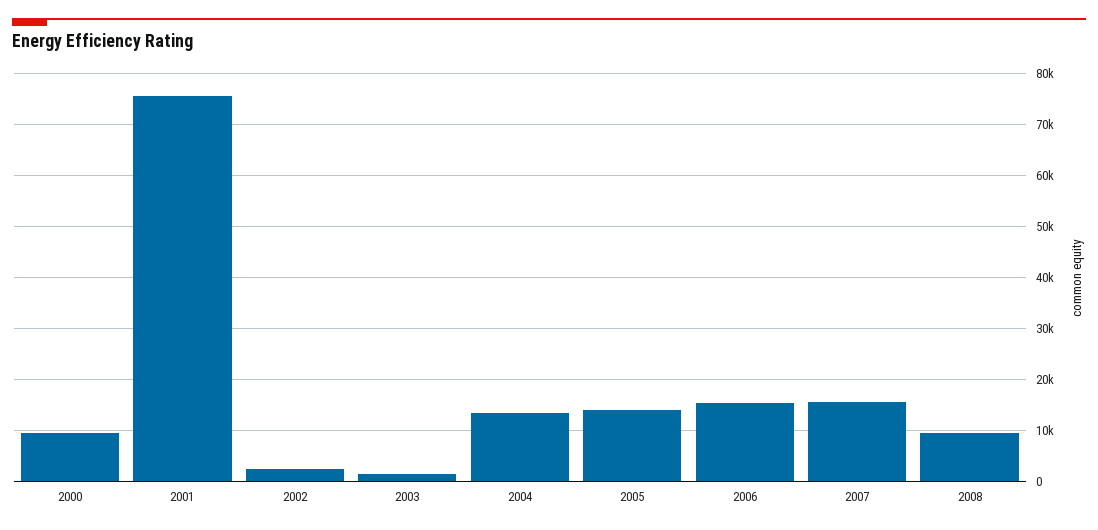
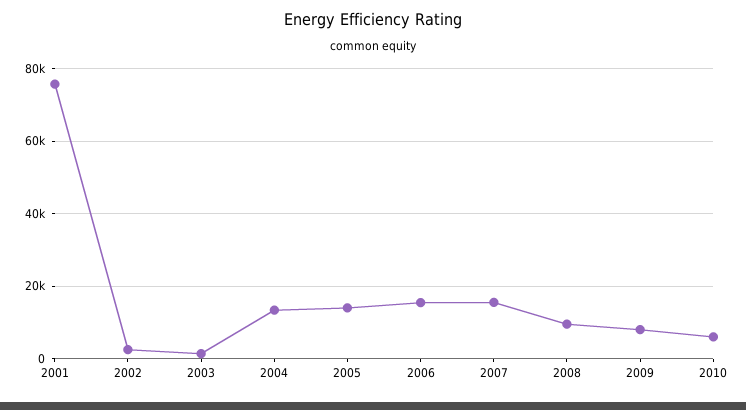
2000: 10000 -> none
2009: none -> 8000
2010: none -> 6000

